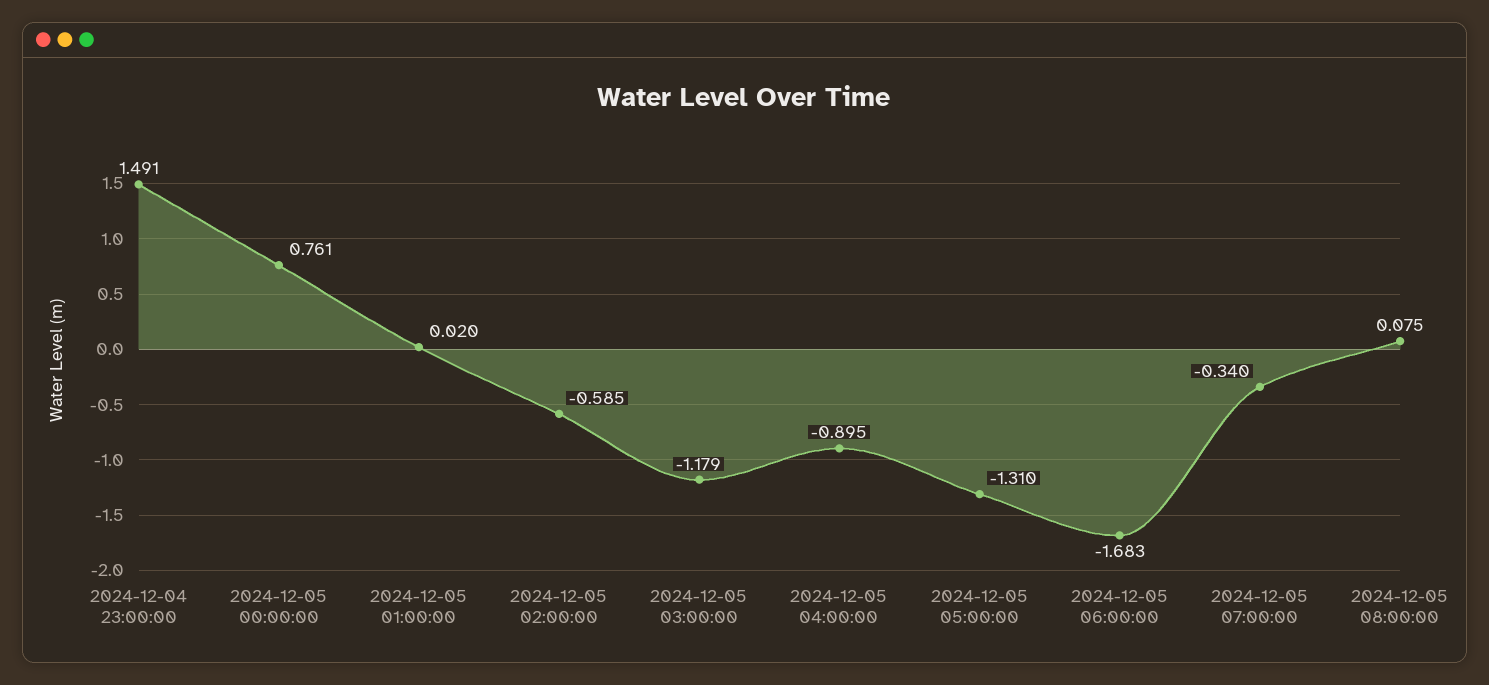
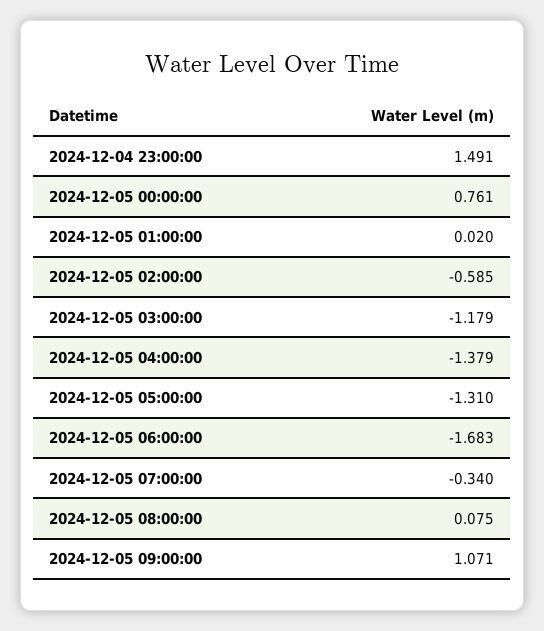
2024-12-05 04:00:00: -0.895 -> -1.379
2024-12-05 09:00:00: none -> 1.071

